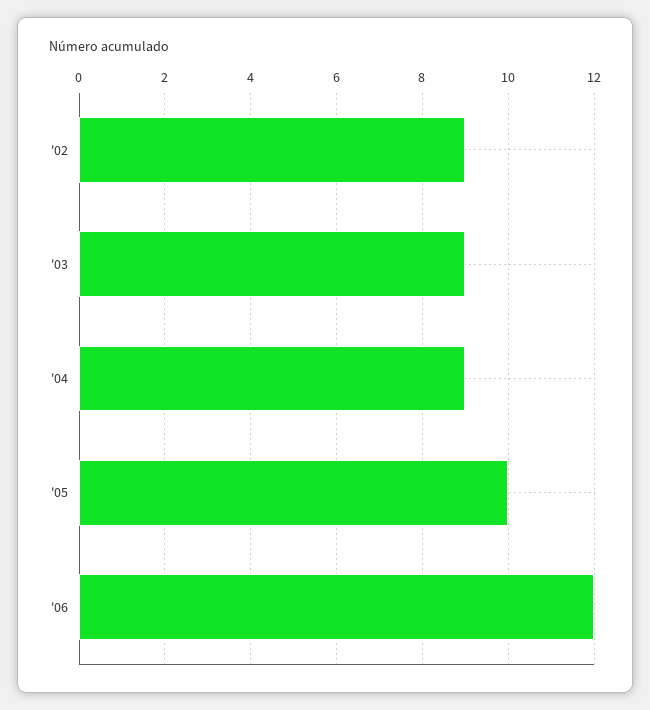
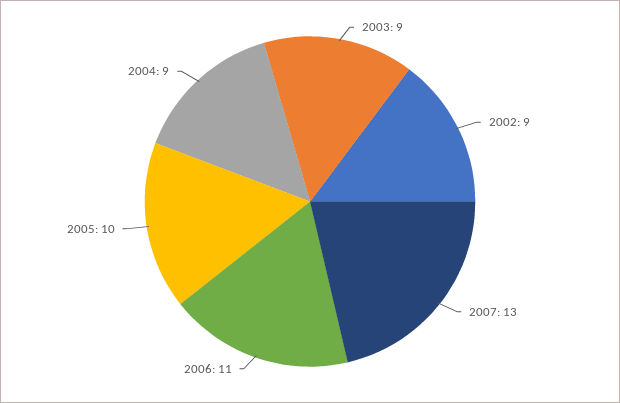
'06: 12 -> 11
2007: none -> 13

